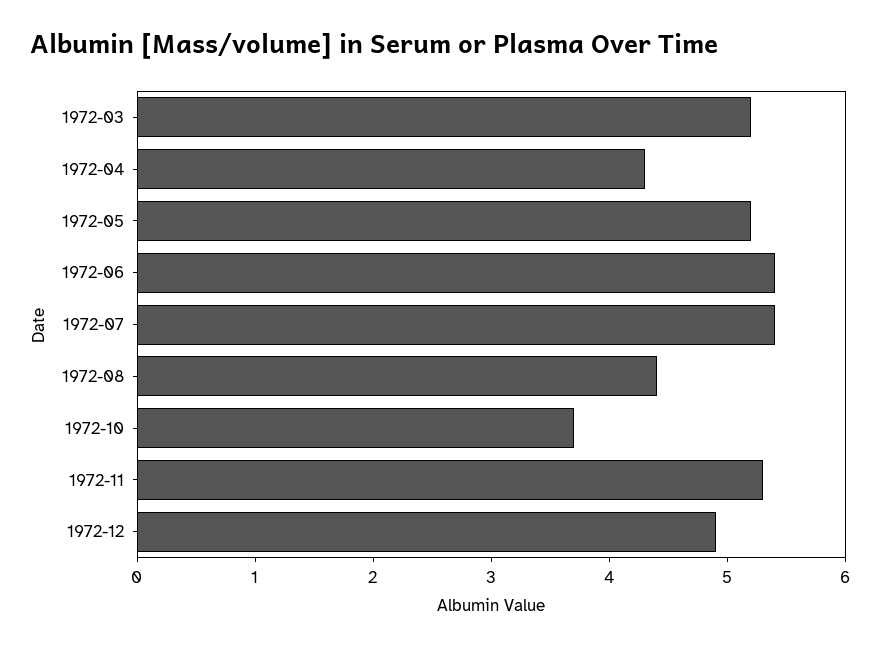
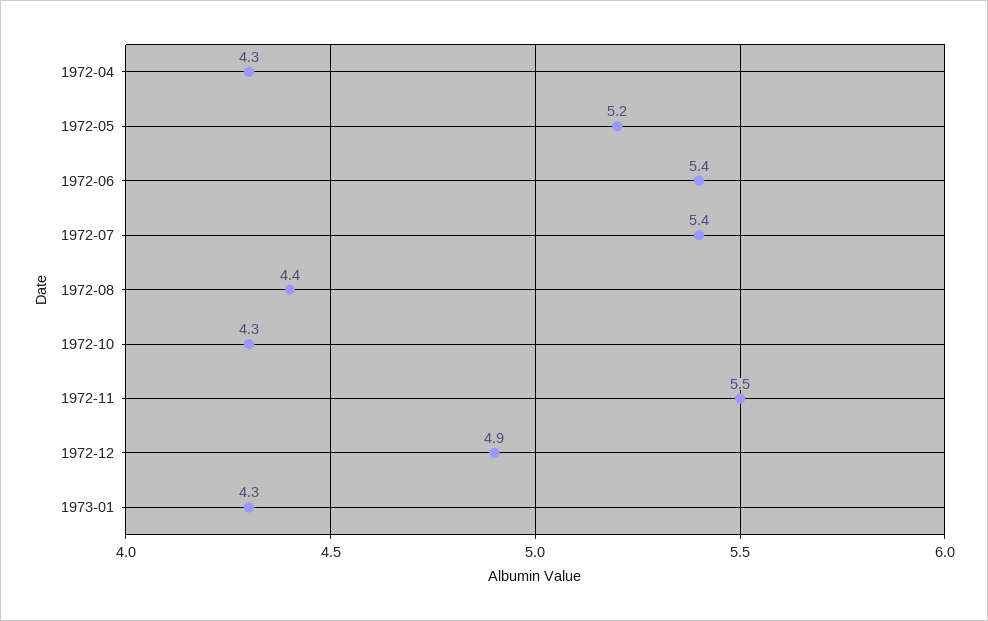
1972-03: 5.2 -> none
1972-10: 3.7 -> 4.3
1972-11: 5.3 -> 5.5
1973-01: none -> 4.3

